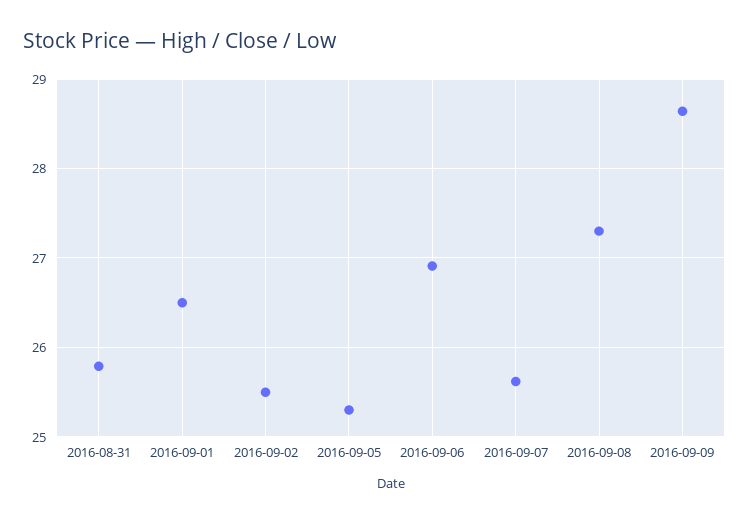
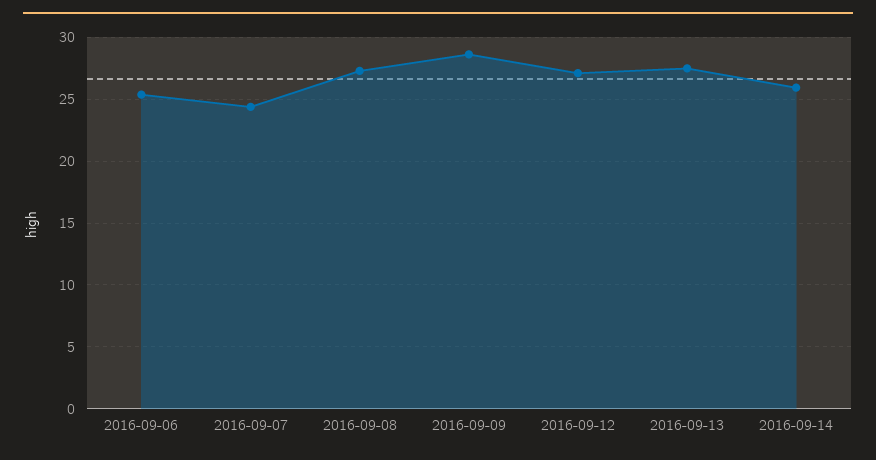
2016-08-31: 25.8 -> none
2016-09-01: 26.5 -> none
2016-09-02: 25.5 -> none
2016-09-05: 25.3 -> none
2016-09-06: 26.9 -> 25.5
2016-09-07: 25.6 -> 24.5
2016-09-12: none -> 27
2016-09-13: none -> 27.5
2016-09-14: none -> 26

